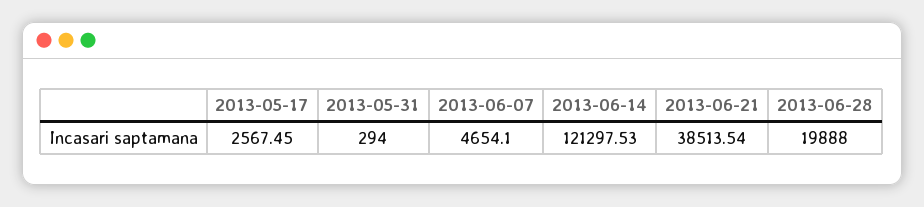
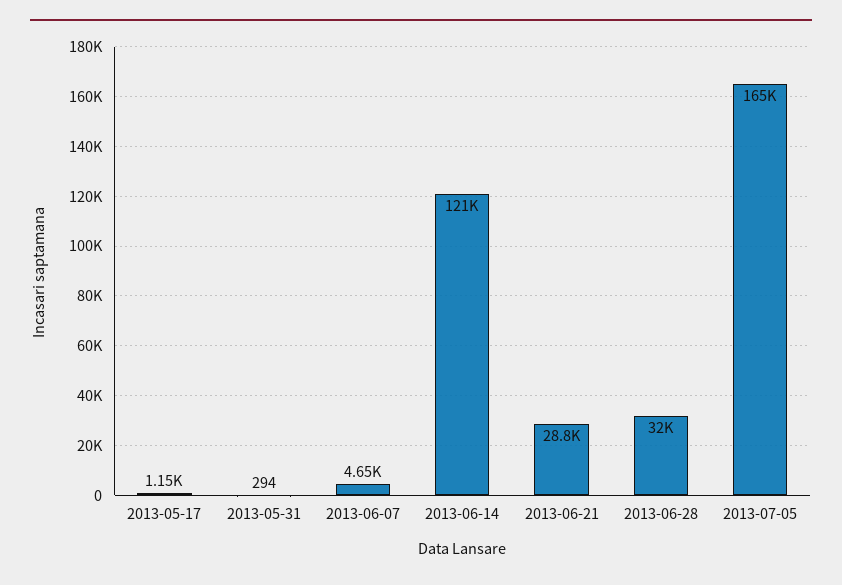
2013-05-17: 2567.45 -> 1150
2013-06-21: 38513.54 -> 28800
2013-06-28: 19888 -> 32000
2013-07-05: none -> 165000

